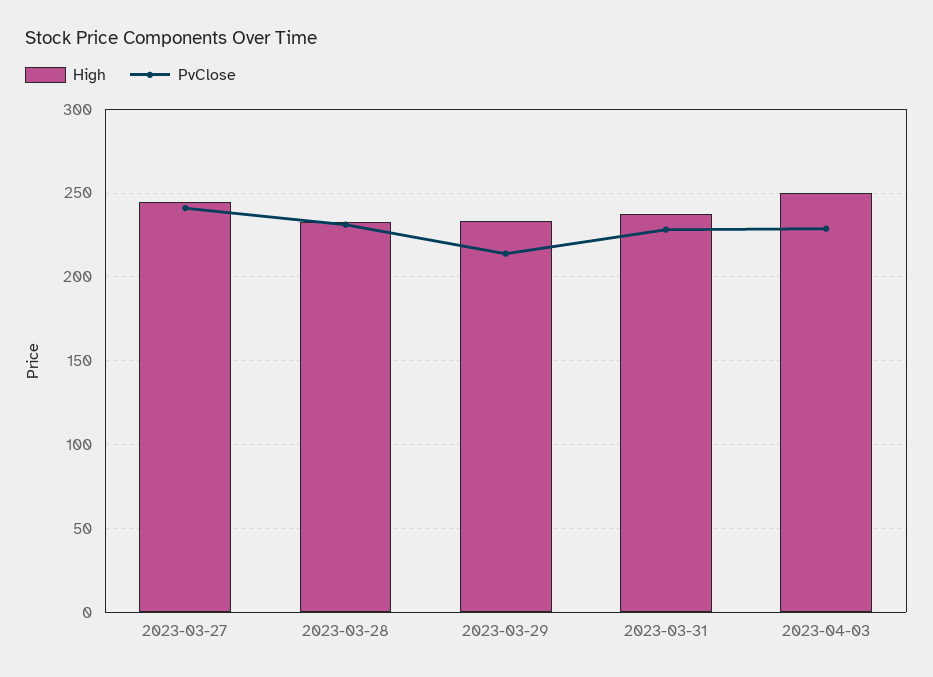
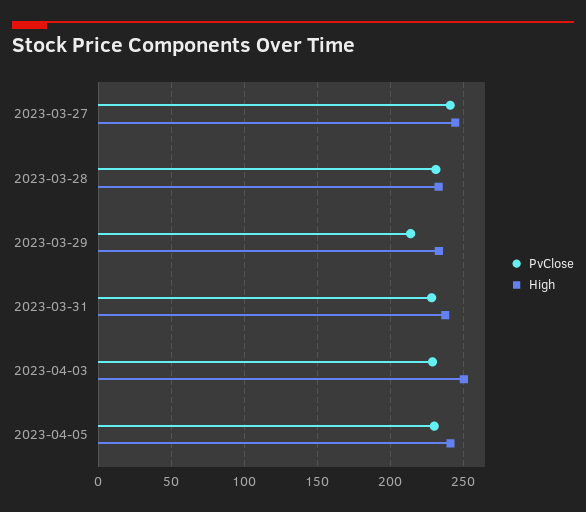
PvClose, 2023-04-05: none -> 230
High, 2023-04-05: none -> 240

